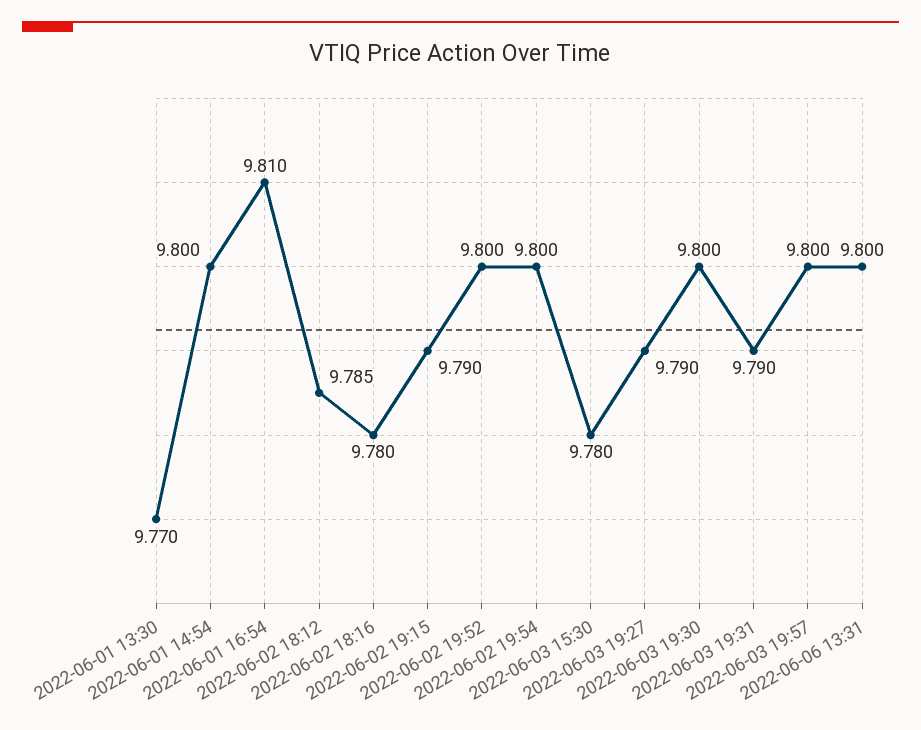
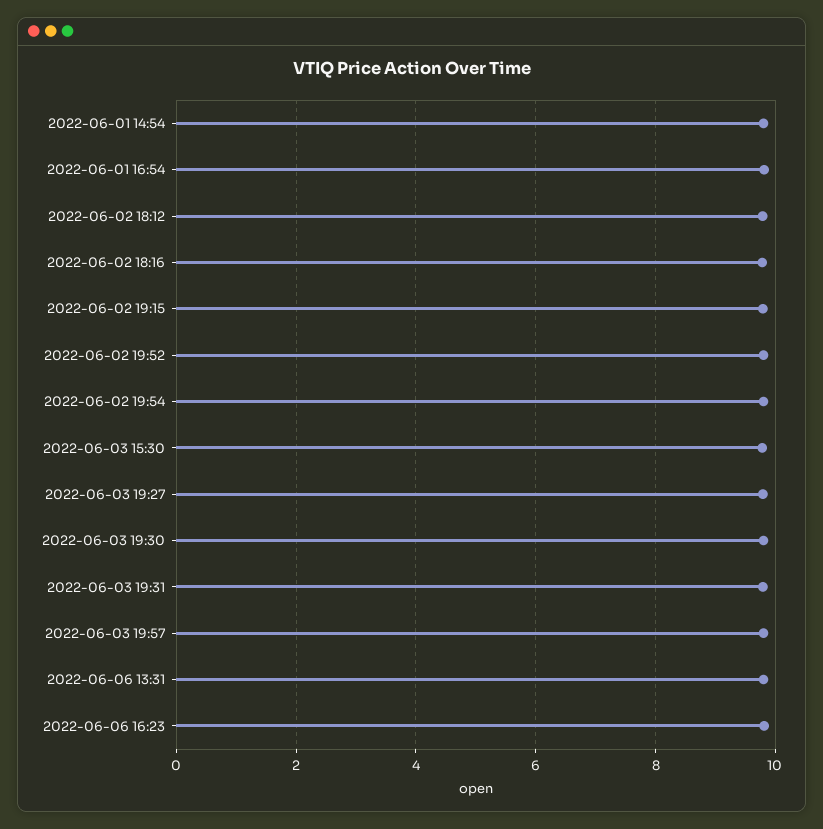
2022-06-01 13:30: 9.77 -> none
2022-06-06 16:23: none -> 9.8

